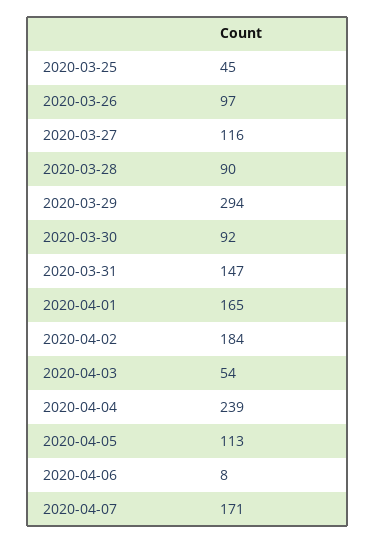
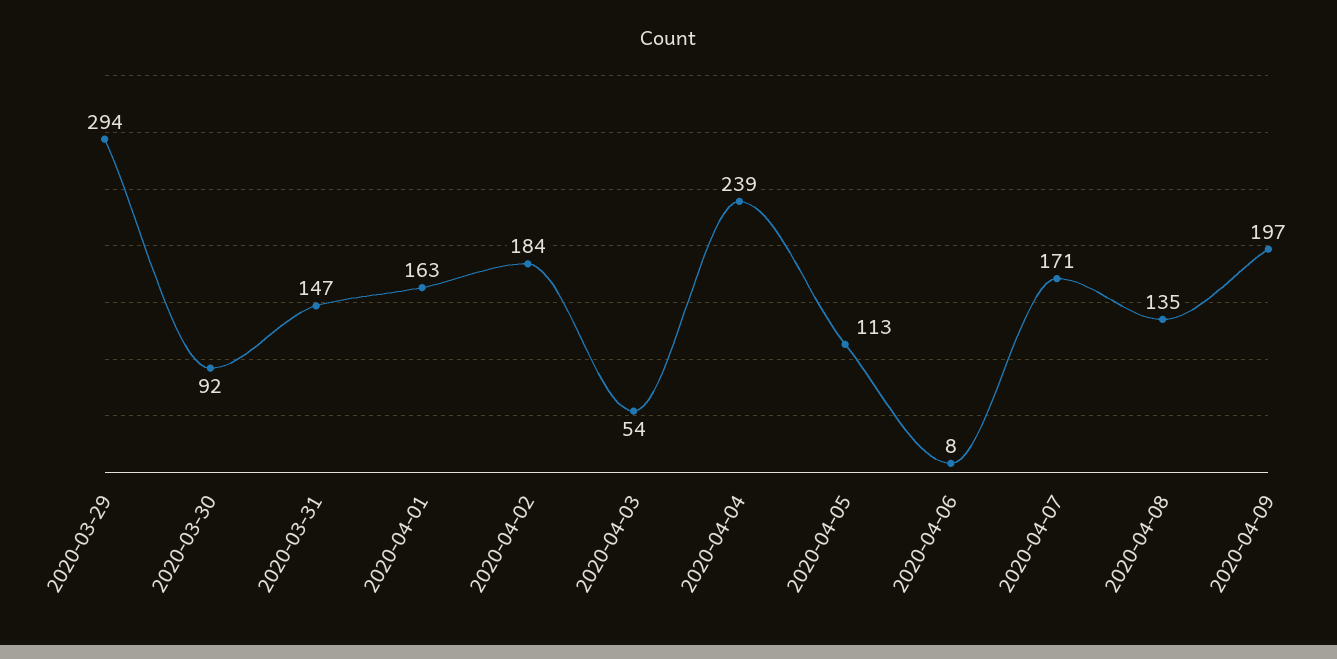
2020-03-25: 45 -> none
2020-03-26: 97 -> none
2020-03-27: 116 -> none
2020-03-28: 90 -> none
2020-04-01: 165 -> 163
2020-04-08: none -> 135
2020-04-09: none -> 197

